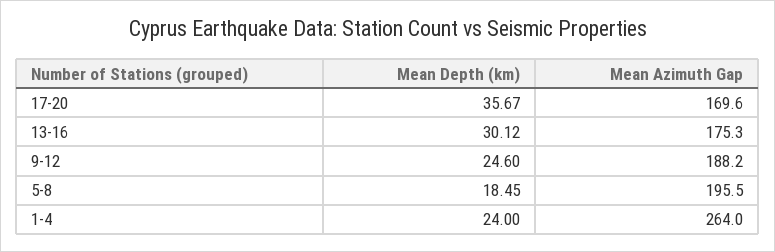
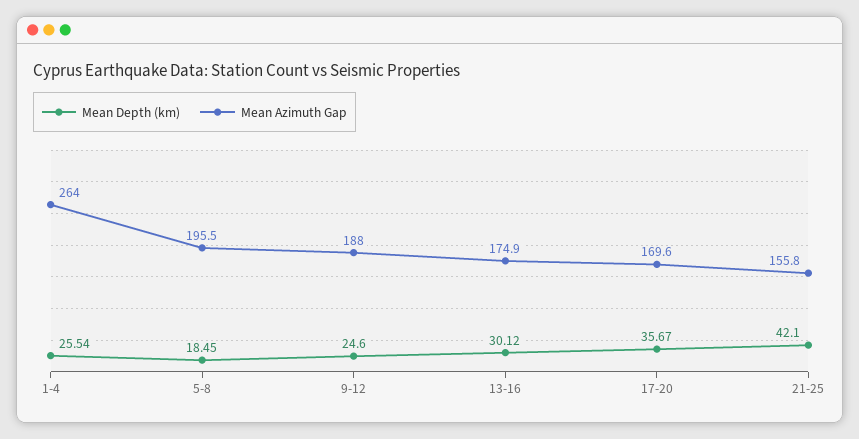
Mean Azimuth Gap, 13-16: 175.3 -> 174.9
Mean Azimuth Gap, 9-12: 188.2 -> 188
Mean Depth (km), 1-4: 24 -> 25.54
Mean Depth (km), 21-25: none -> 42.1
Mean Azimuth Gap, 21-25: none -> 155.8

